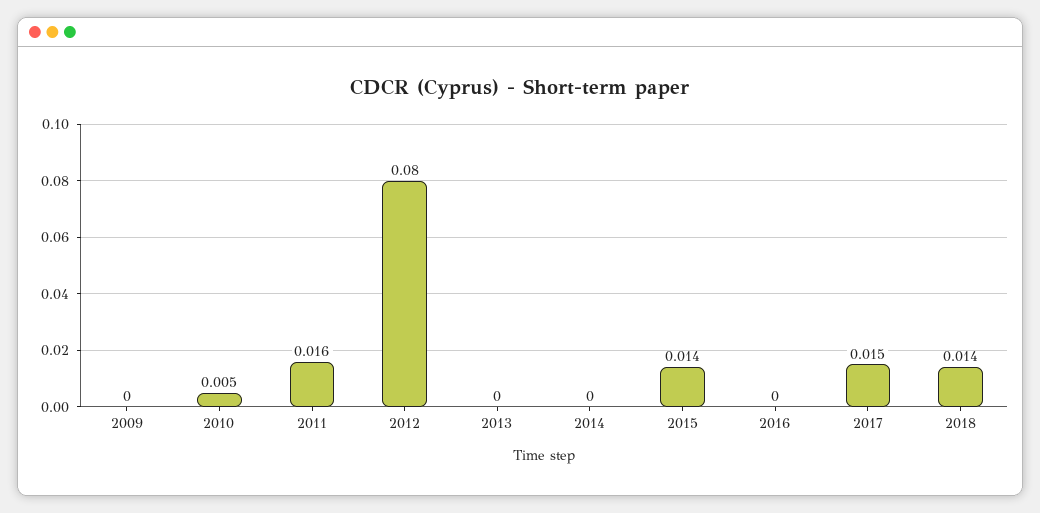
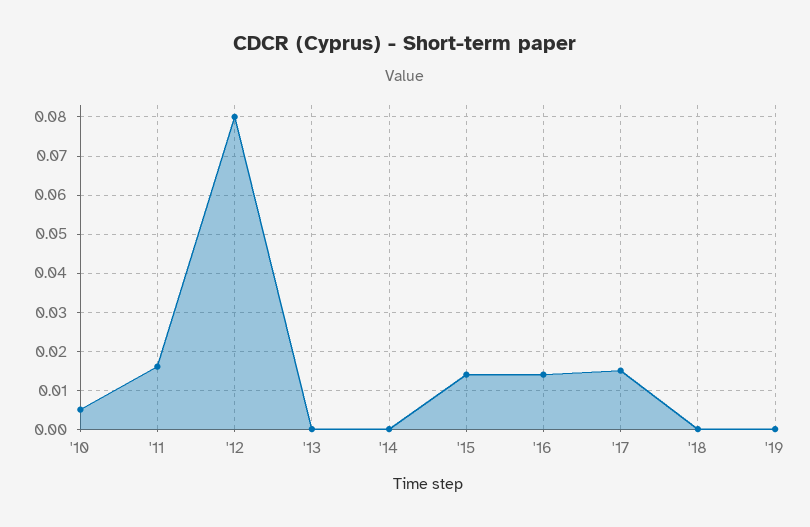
2009: 0 -> none
2016: 0 -> 0.015
2018: 0.014 -> 0
'19: none -> 0

